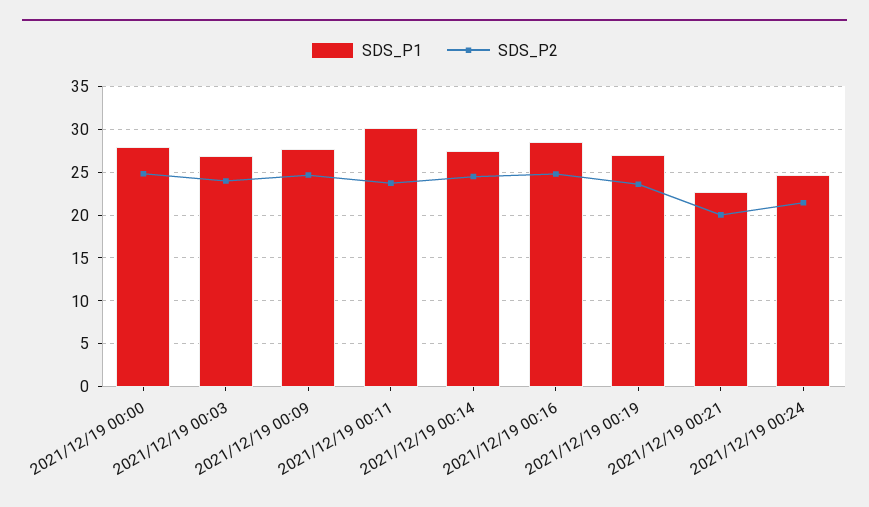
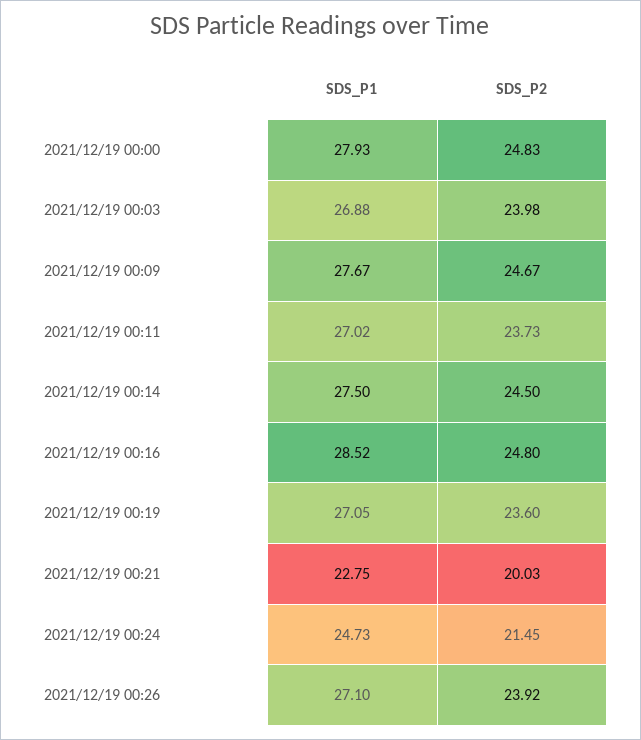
SDS_P1, 2021/12/19 00:11: 30 -> 27.02
SDS_P1, 2021/12/19 00:26: none -> 27.1
SDS_P2, 2021/12/19 00:26: none -> 23.92

